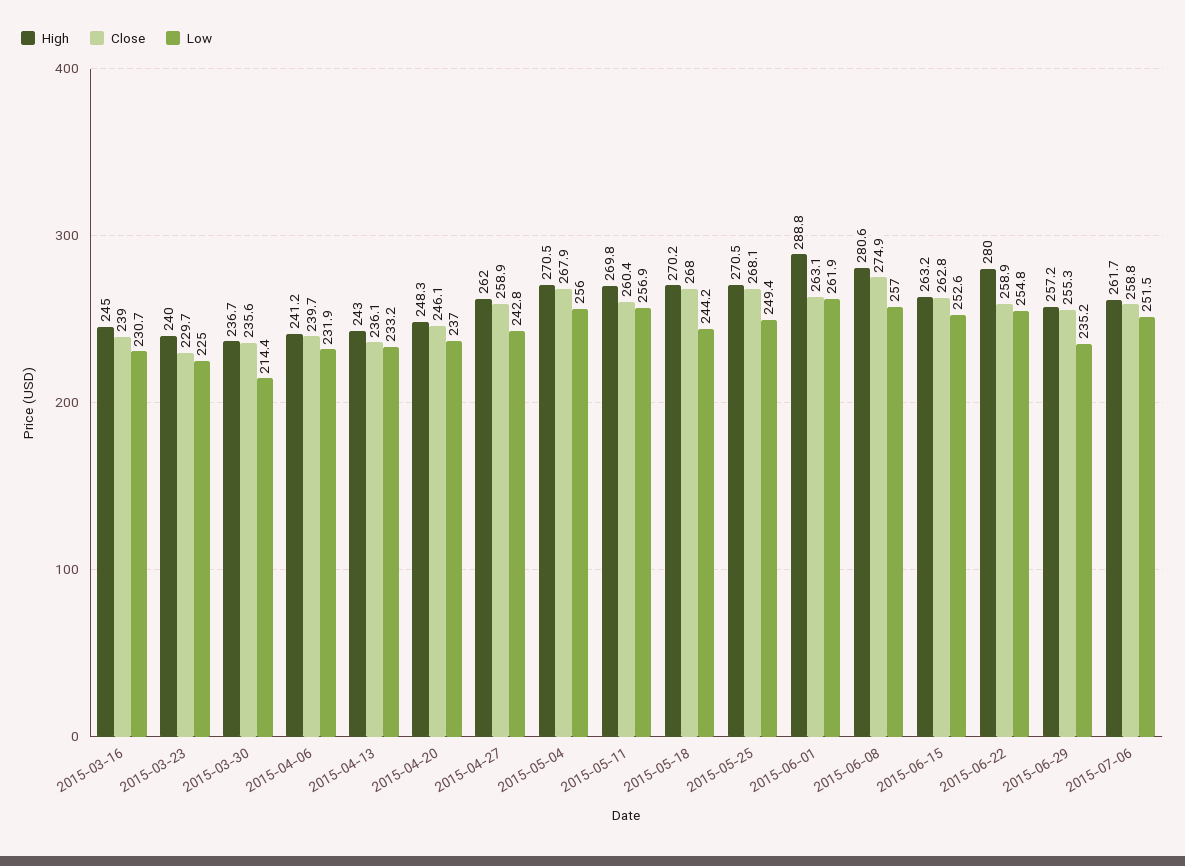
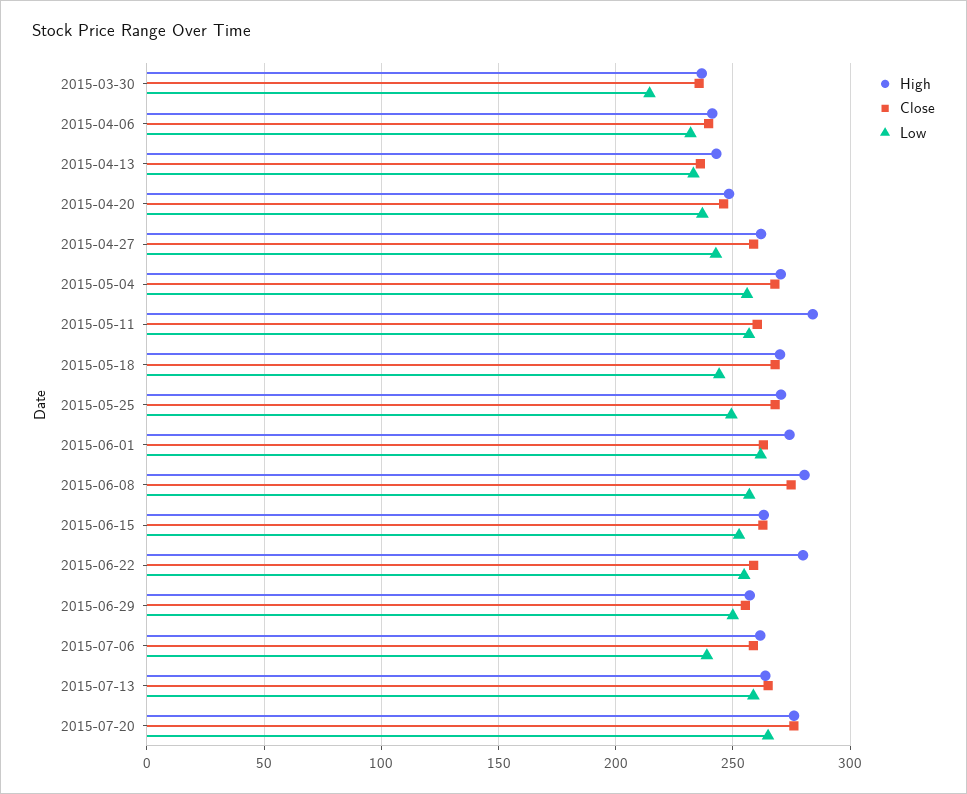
High, 2015-03-16: 245 -> none
Close, 2015-03-16: 239 -> none
Low, 2015-03-16: 230.7 -> none
High, 2015-03-23: 240 -> none
Close, 2015-03-23: 229.7 -> none
Low, 2015-03-23: 225 -> none
High, 2015-05-11: 269.8 -> 285
High, 2015-06-01: 288.8 -> 275
Low, 2015-06-29: 235.2 -> 250
Low, 2015-07-06: 251.5 -> 240
High, 2015-07-13: none -> 265
Close, 2015-07-13: none -> 265
Low, 2015-07-13: none -> 260
High, 2015-07-20: none -> 275
Close, 2015-07-20: none -> 275
Low, 2015-07-20: none -> 265

